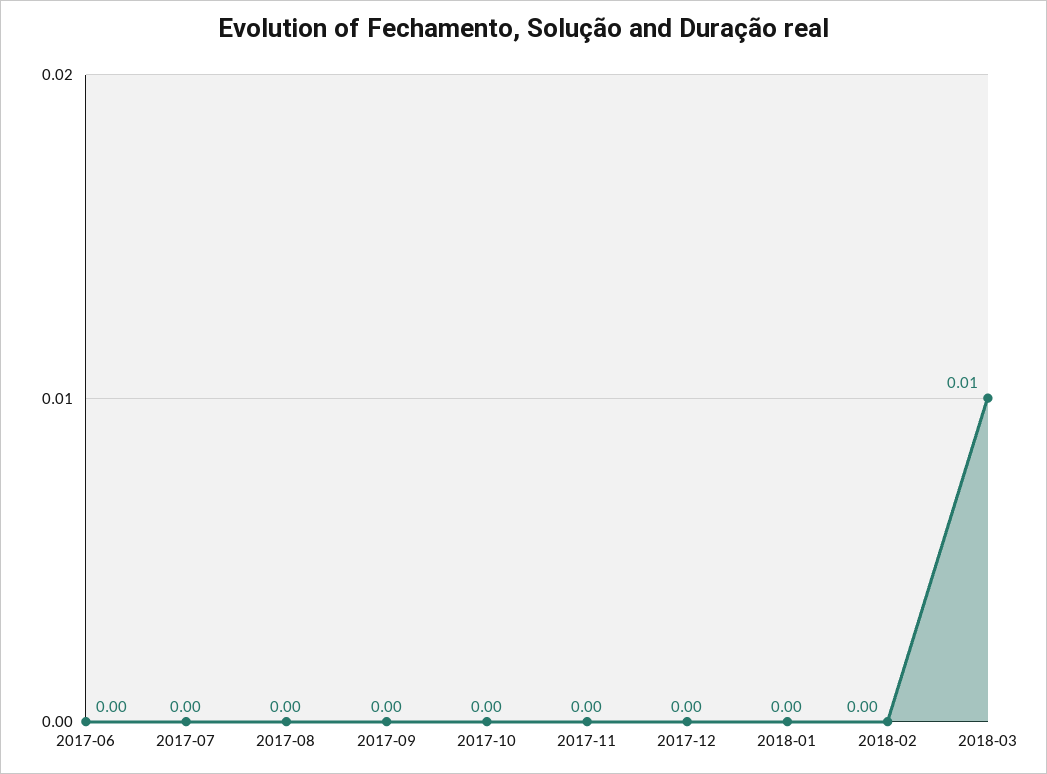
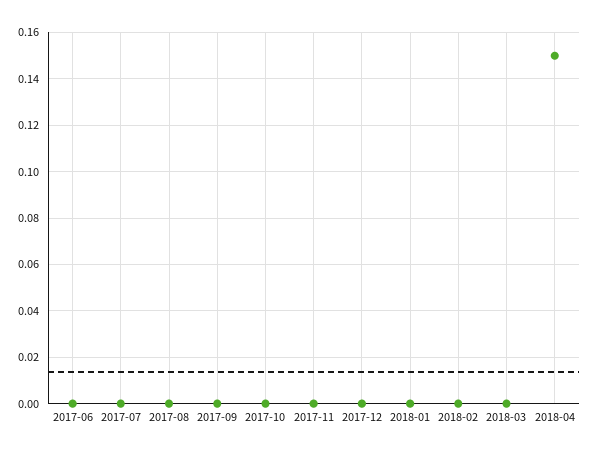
2018-03: 0.01 -> 0
2018-04: none -> 0.15

